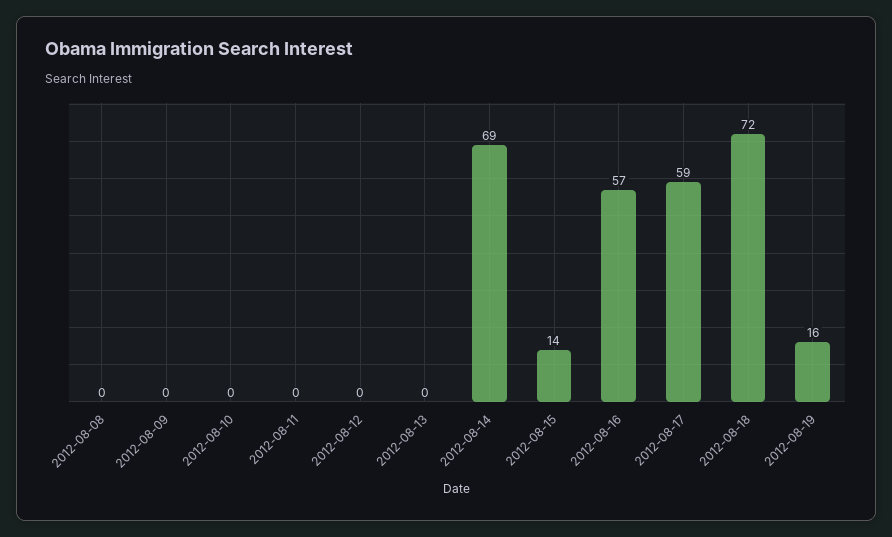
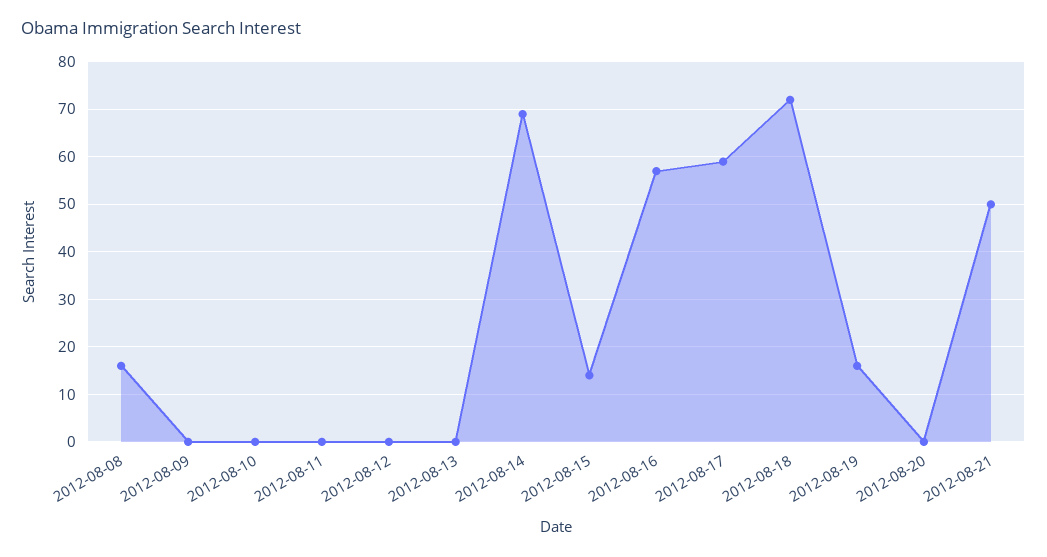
2012-08-08: 0 -> 15
2012-08-20: none -> 0
2012-08-21: none -> 50

